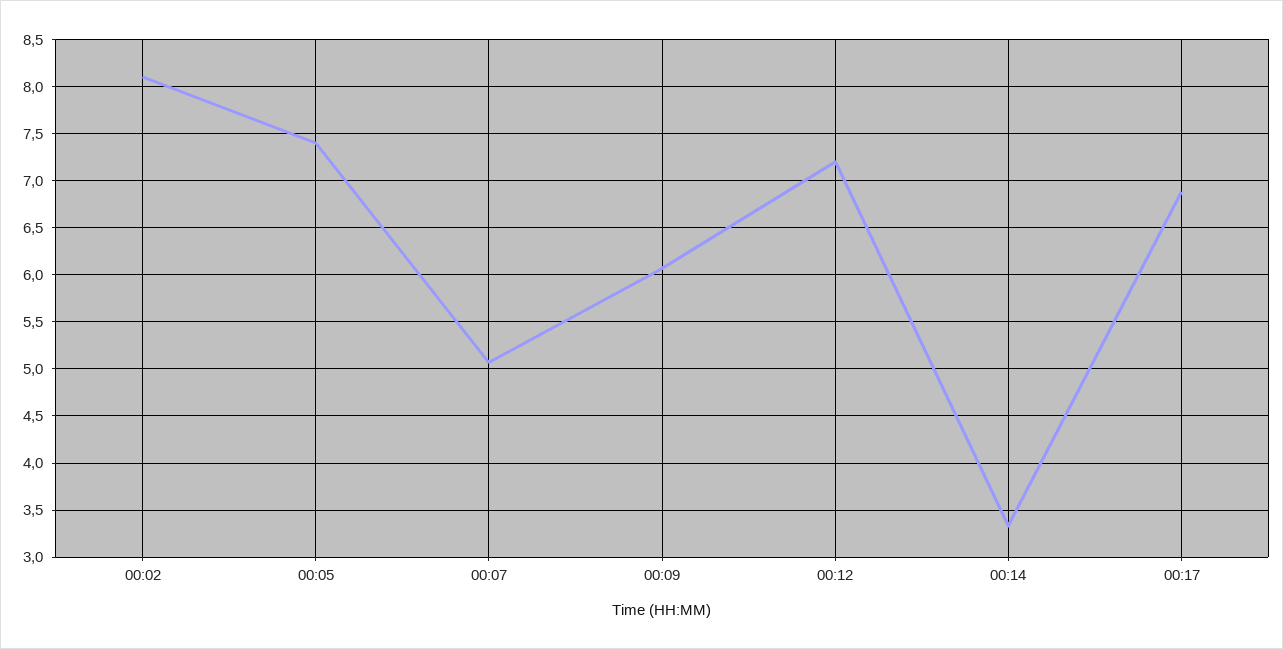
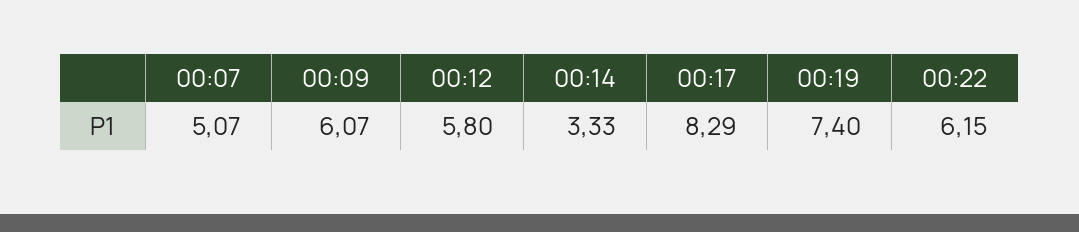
00:02: 8.1 -> none
00:05: 7.4 -> none
00:12: 7.2 -> 5.8
00:17: 6.9 -> 8.29
00:19: none -> 7.4
00:22: none -> 6.15

